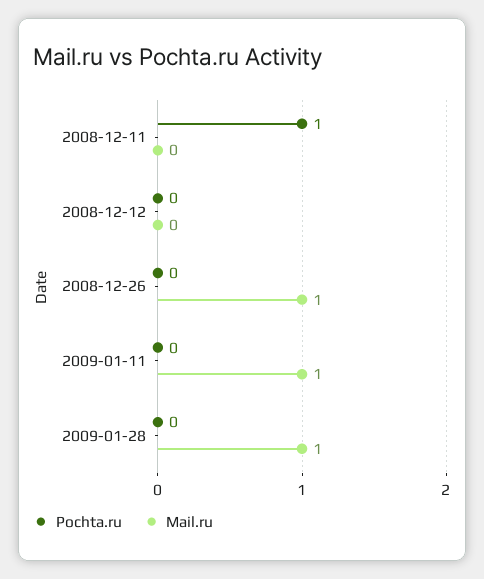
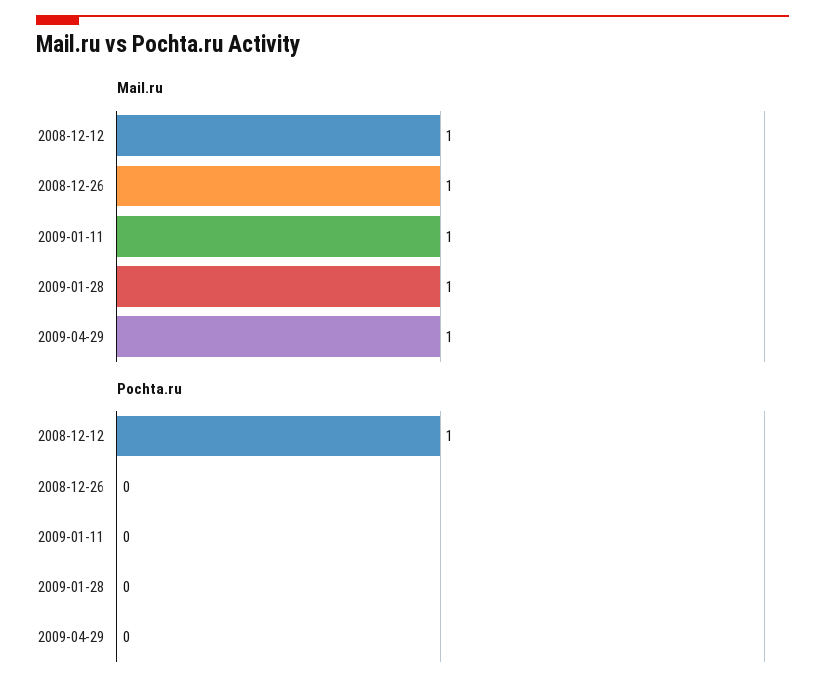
Pochta.ru, 2008-12-11: 1 -> none
Mail.ru, 2008-12-11: 0 -> none
Pochta.ru, 2008-12-12: 0 -> 1
Mail.ru, 2008-12-12: 0 -> 1
Mail.ru, 2009-04-29: none -> 1
Pochta.ru, 2009-04-29: none -> 0

